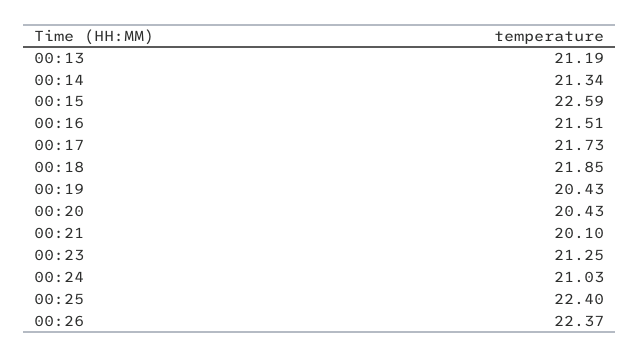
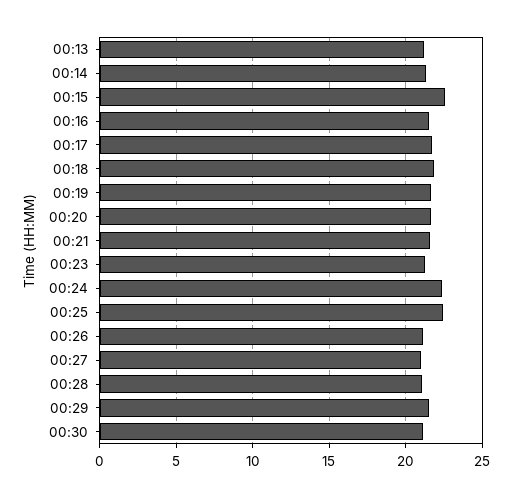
00:19: 20.43 -> 21.5
00:20: 20.43 -> 21.5
00:21: 20.1 -> 21.5
00:24: 21.03 -> 22.5
00:26: 22.37 -> 21
00:27: none -> 21
00:28: none -> 21
00:29: none -> 21.5
00:30: none -> 21

